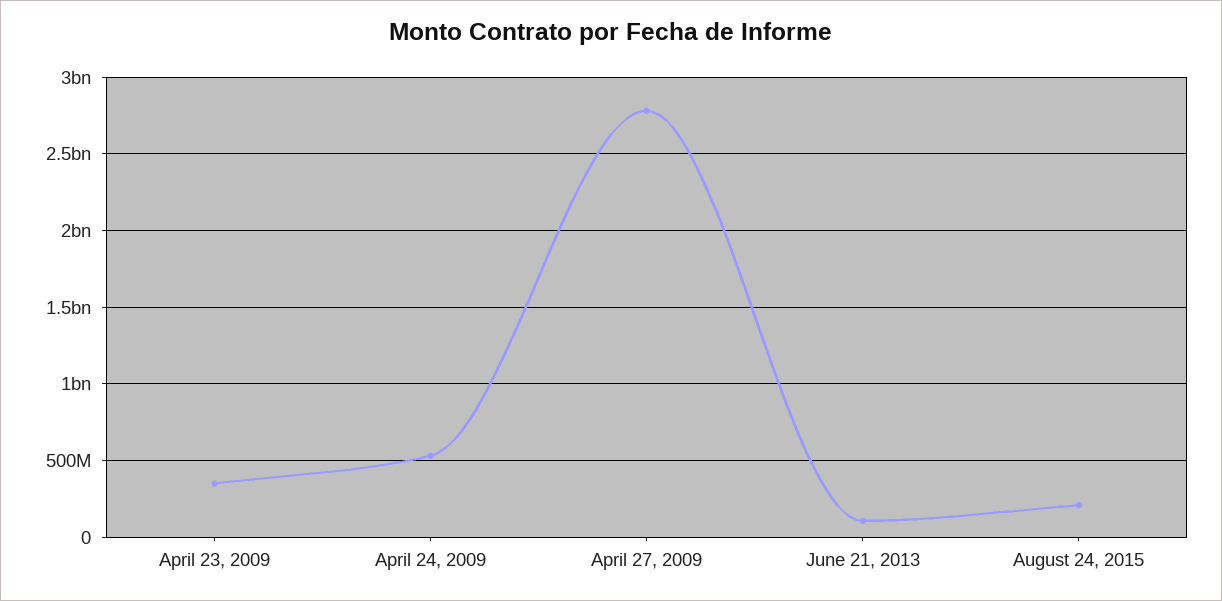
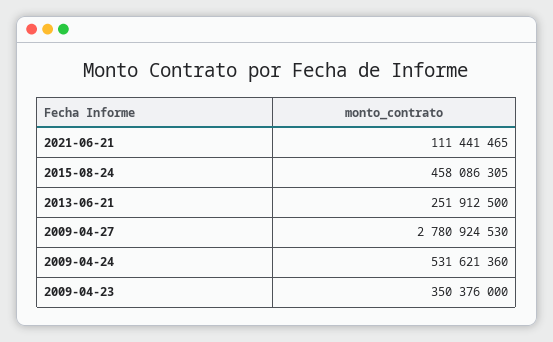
June 21, 2013: 100000000 -> 251912500
August 24, 2015: 200000000 -> 458086305
2021-06-21: none -> 111441465

